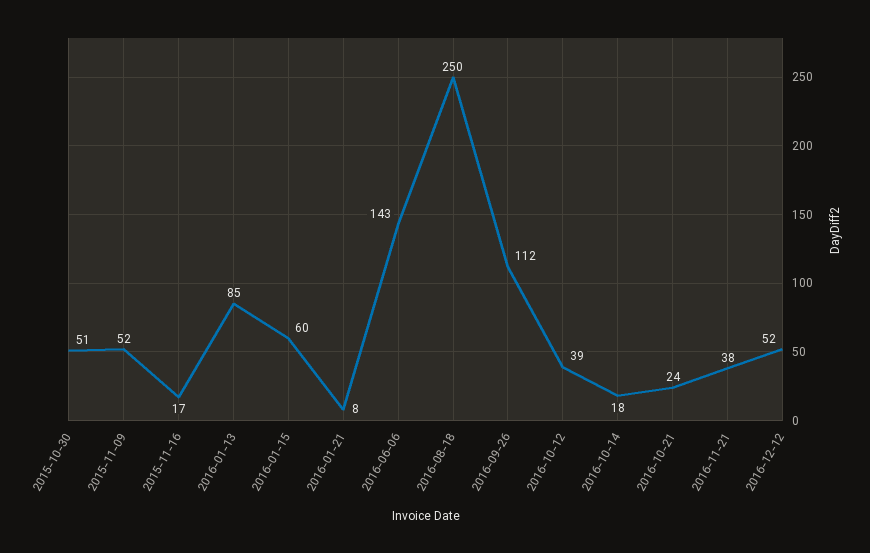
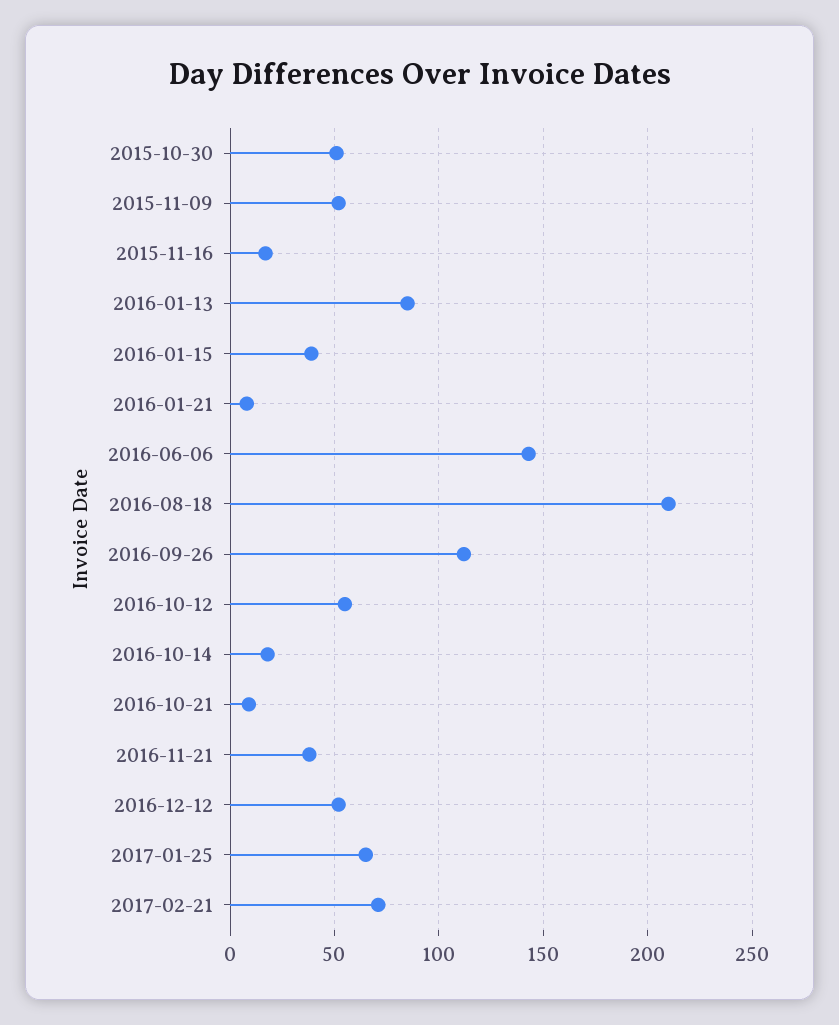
2016-01-15: 60 -> 40
2016-08-18: 250 -> 210
2016-10-12: 39 -> 55
2016-10-21: 24 -> 10
2017-01-25: none -> 65
2017-02-21: none -> 70

